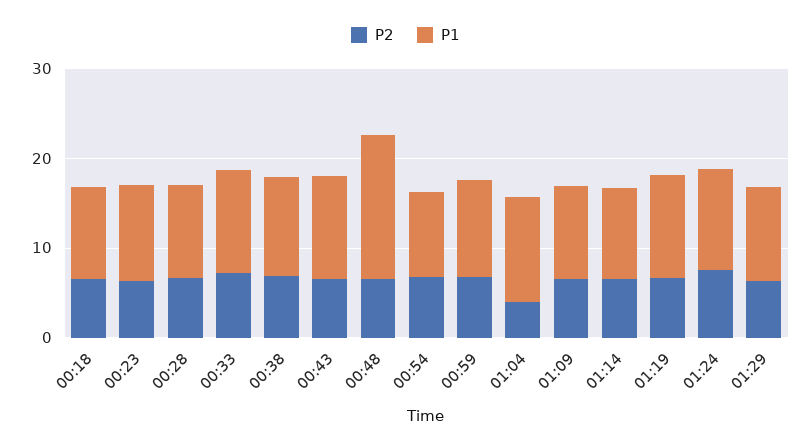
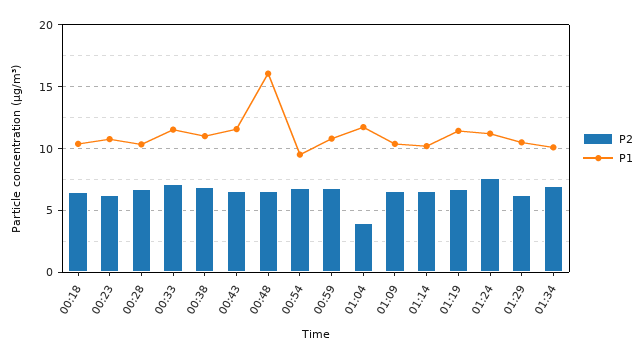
P2, 01:34: none -> 7
P1, 01:34: none -> 10

